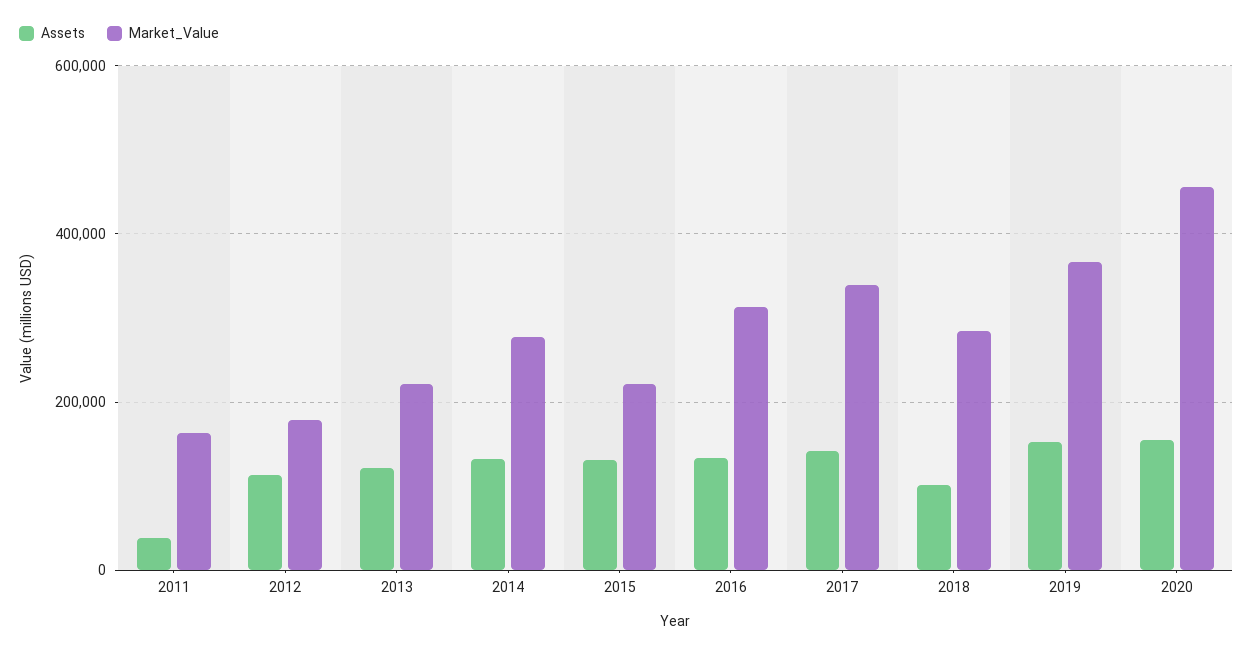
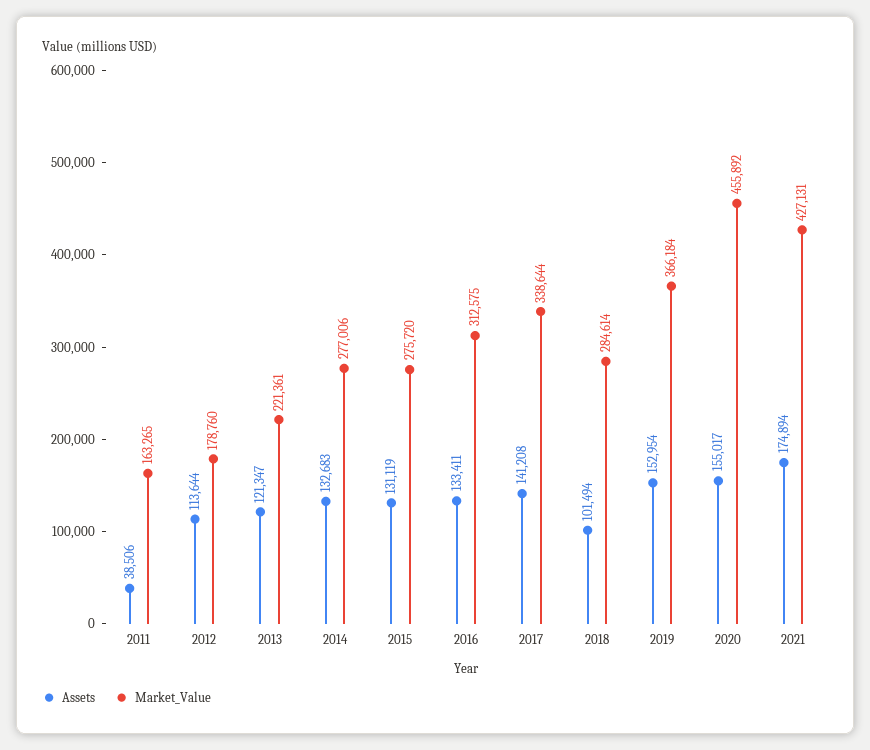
Market_Value, 2015: 220000 -> 275720
Assets, 2021: none -> 174894
Market_Value, 2021: none -> 427131

